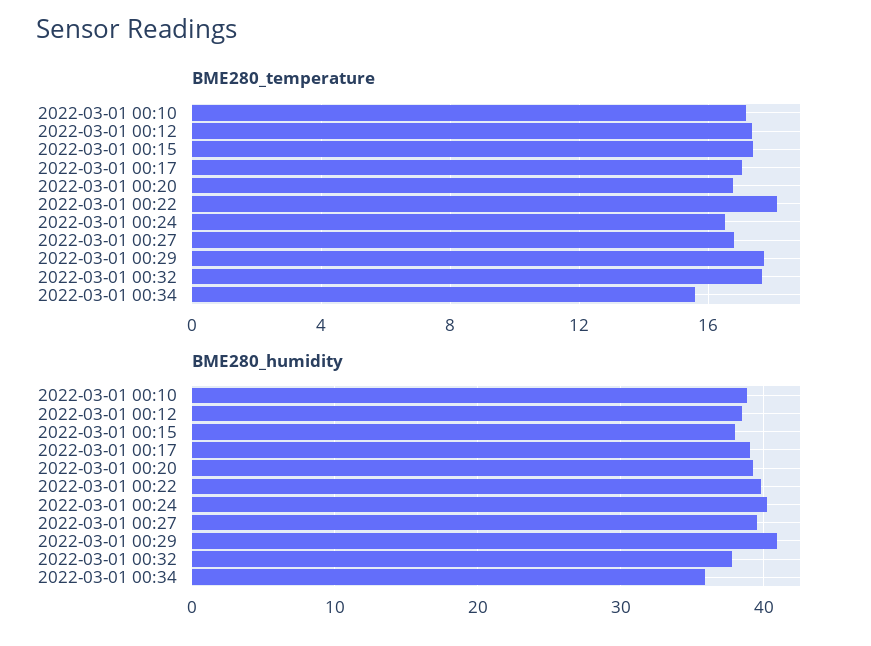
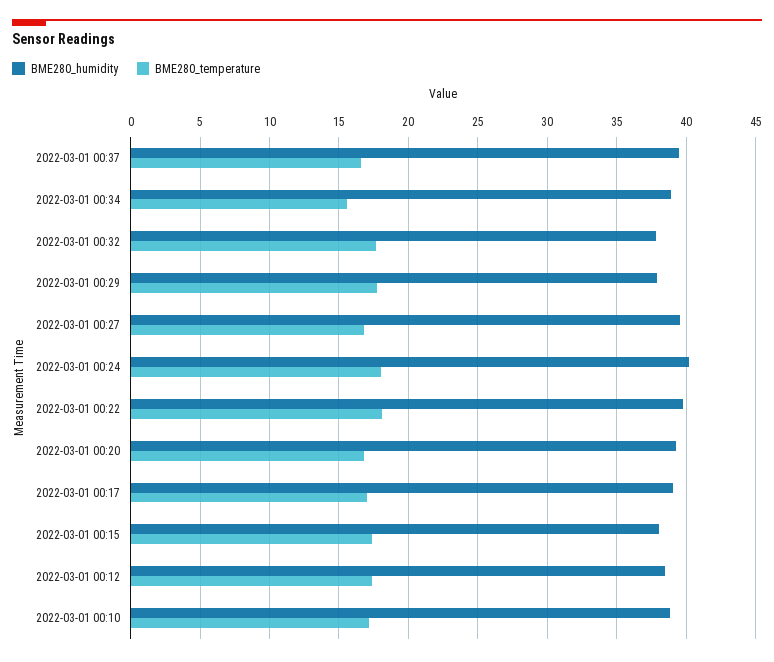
BME280_temperature, 2022-03-01 00:24: 16.5 -> 18
BME280_humidity, 2022-03-01 00:29: 41 -> 38
BME280_humidity, 2022-03-01 00:34: 36 -> 39
BME280_humidity, 2022-03-01 00:37: none -> 39.5
BME280_temperature, 2022-03-01 00:37: none -> 16.5

